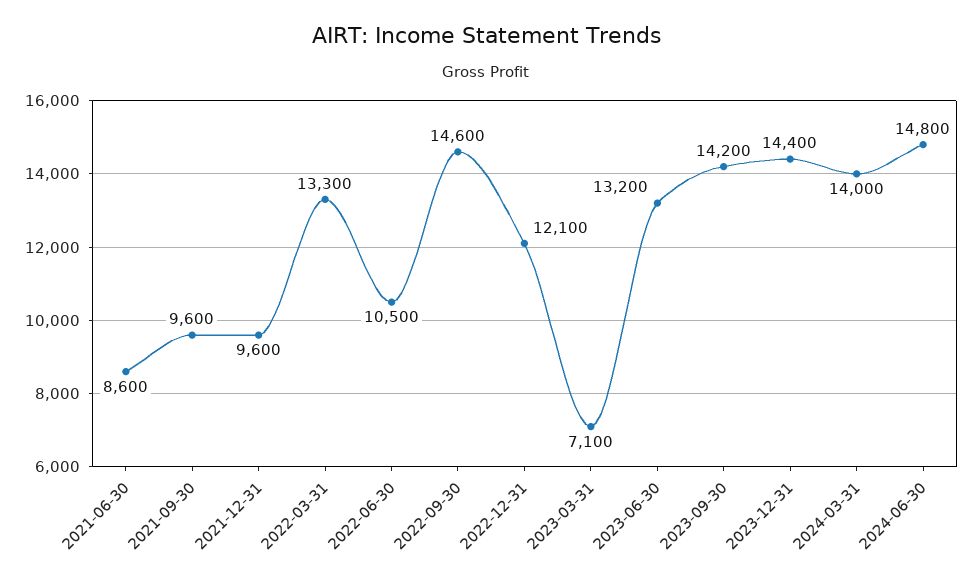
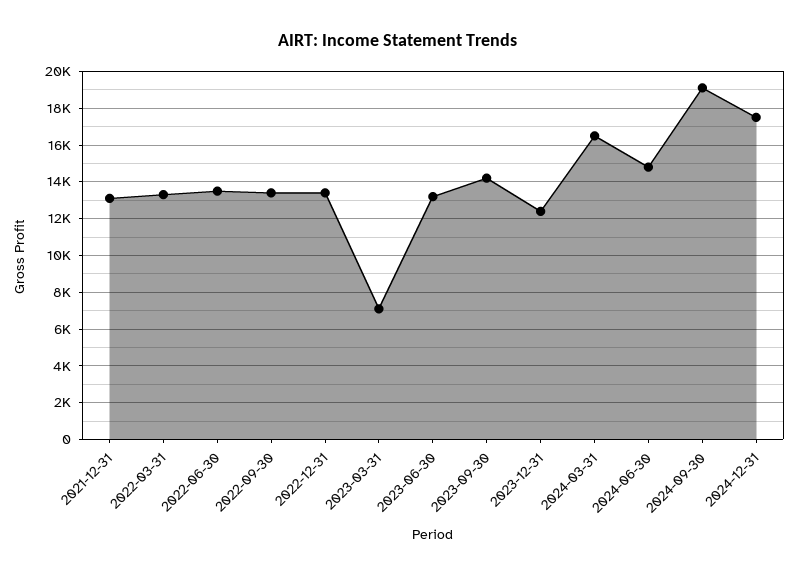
2021-06-30: 8600 -> none
2021-09-30: 9600 -> none
2021-12-31: 9600 -> 13000
2022-06-30: 10500 -> 13500
2022-09-30: 14600 -> 13500
2022-12-31: 12100 -> 13500
2023-12-31: 14400 -> 12500
2024-03-31: 14000 -> 16500
2024-09-30: none -> 19000
2024-12-31: none -> 17500

